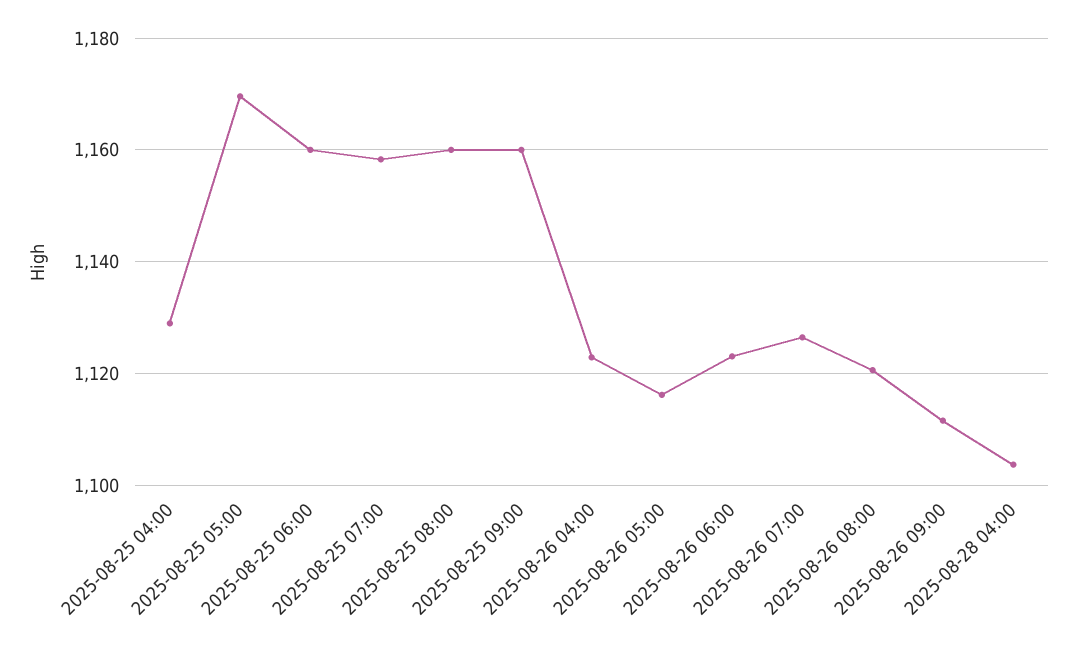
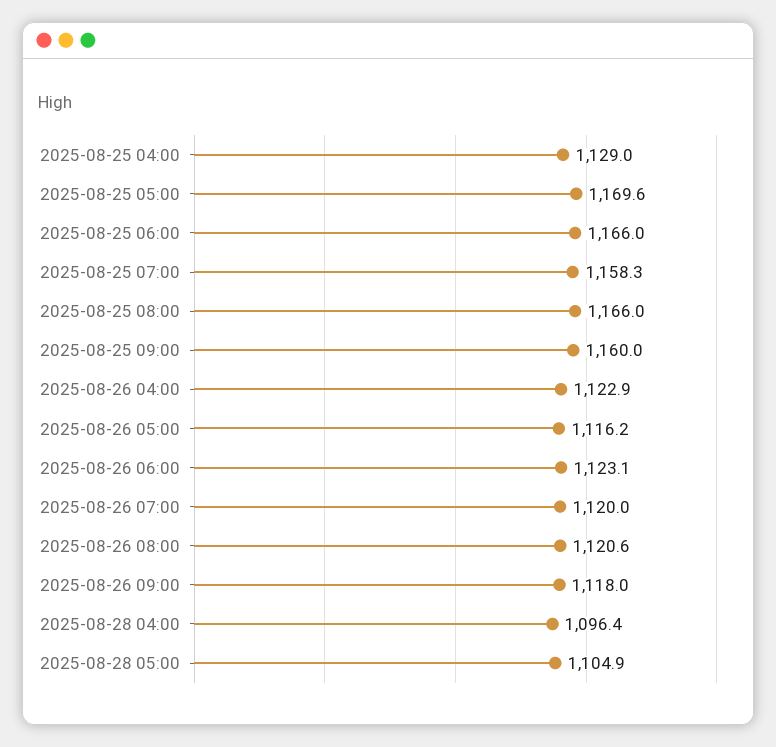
2025-08-25 06:00: 1160 -> 1166
2025-08-25 08:00: 1160 -> 1166
2025-08-26 07:00: 1126 -> 1120
2025-08-26 09:00: 1112 -> 1118
2025-08-28 04:00: 1104 -> 1096.4
2025-08-28 05:00: none -> 1104.9

